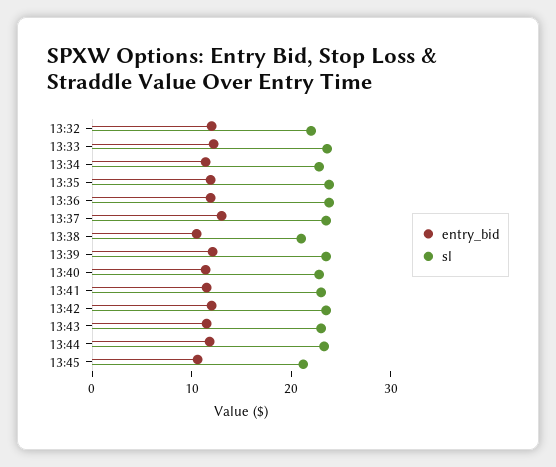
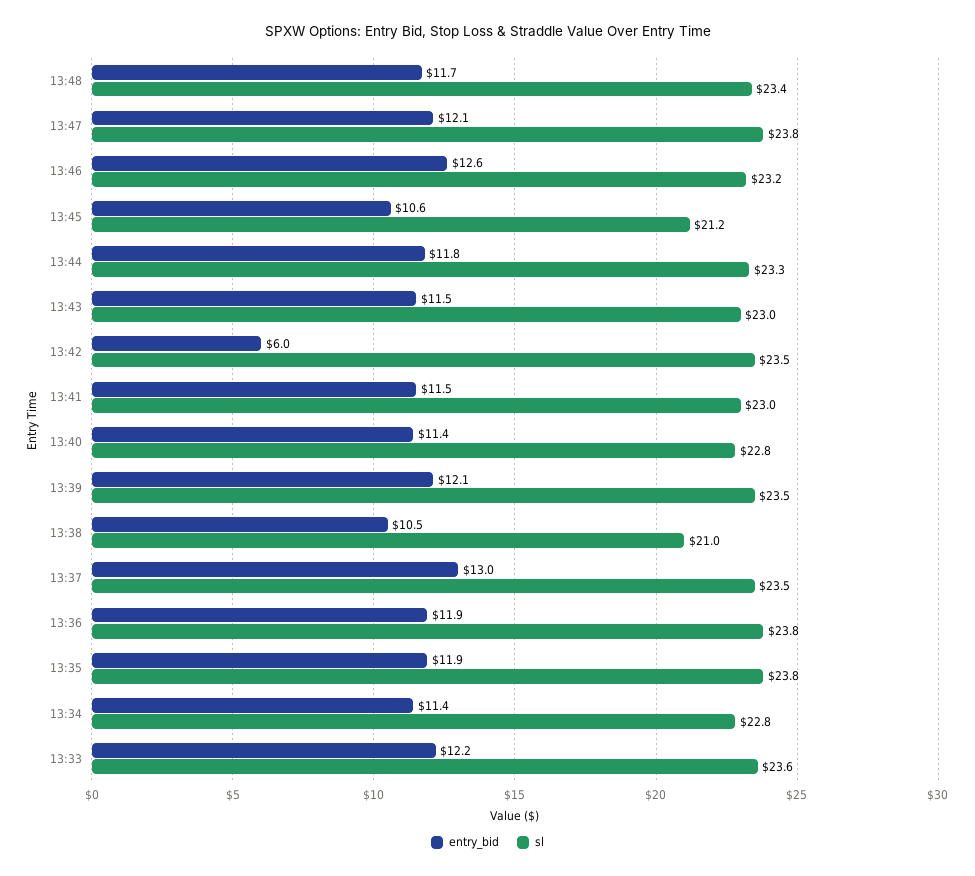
entry_bid, 13:32: 12 -> none
sl, 13:32: 22 -> none
entry_bid, 13:42: 12 -> 6
entry_bid, 13:48: none -> 11.7
sl, 13:48: none -> 23.4
entry_bid, 13:47: none -> 12.1
sl, 13:47: none -> 23.8
entry_bid, 13:46: none -> 12.6
sl, 13:46: none -> 23.2

